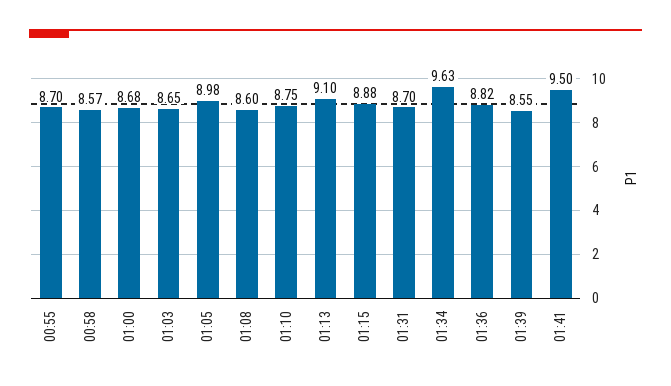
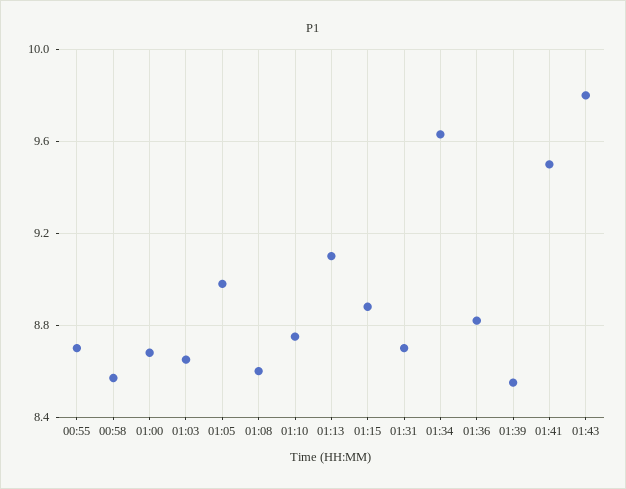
01:43: none -> 9.8

